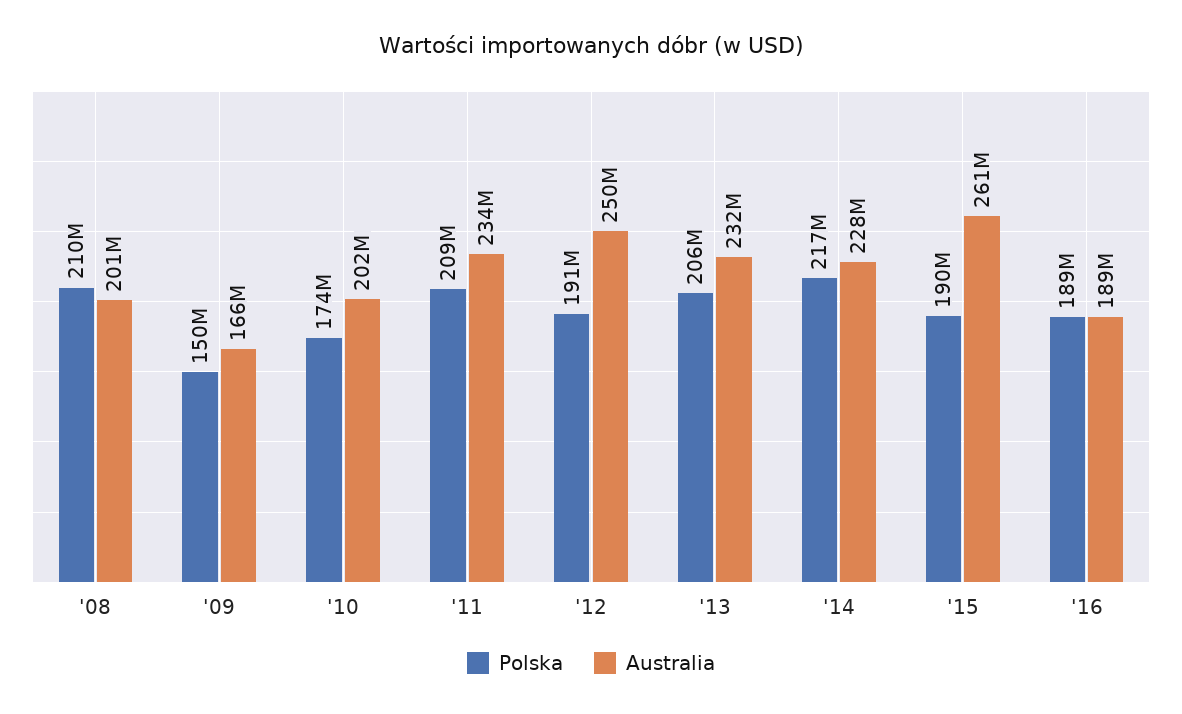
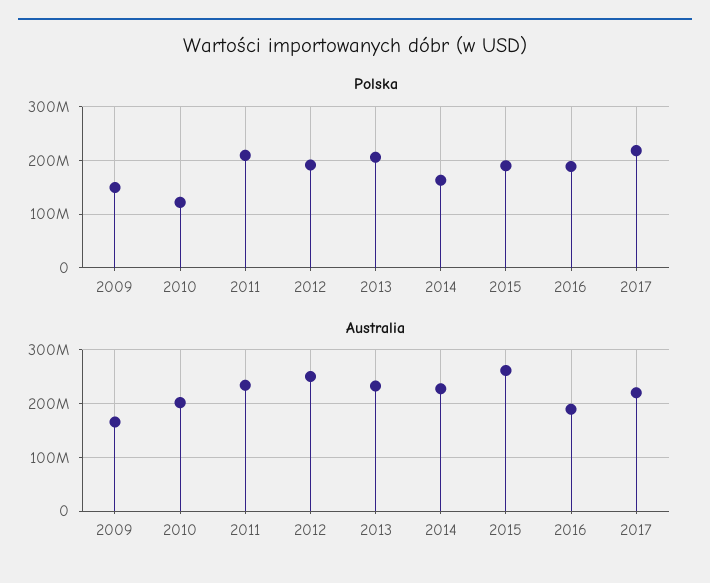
Polska, '08: 210000000 -> none
Australia, '08: 201000000 -> none
Polska, '10: 174000000 -> 120000000
Polska, '14: 217000000 -> 160000000
Polska, 2017: none -> 220000000
Australia, 2017: none -> 220000000

